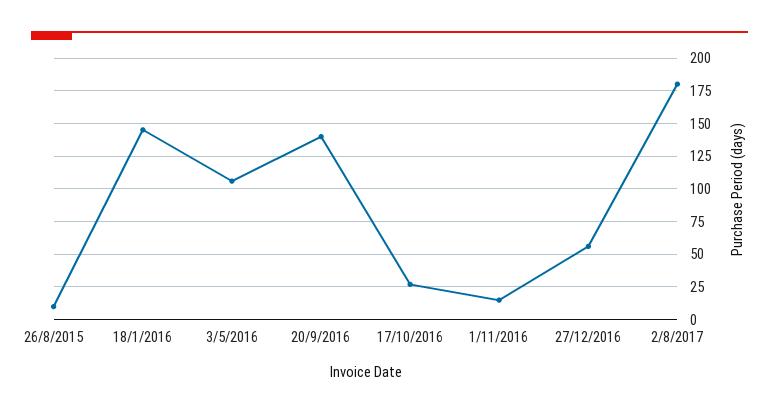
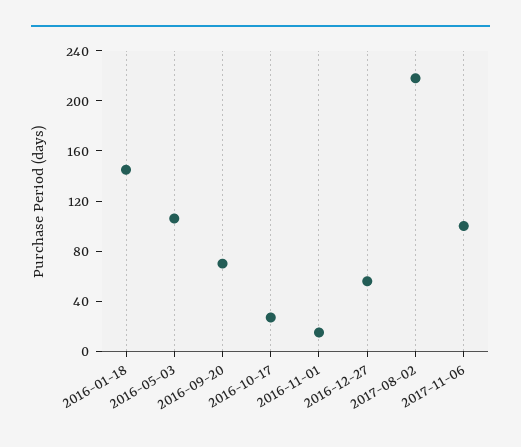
26/8/2015: 10 -> none
20/9/2016: 140 -> 70
2/8/2017: 180 -> 220
2017-11-06: none -> 100

